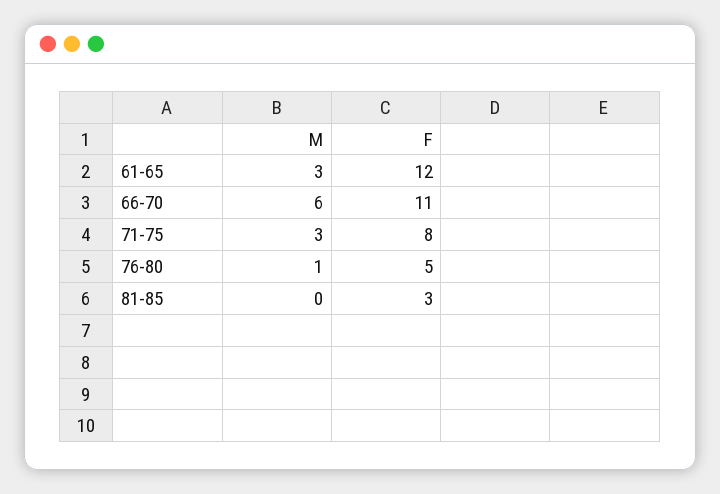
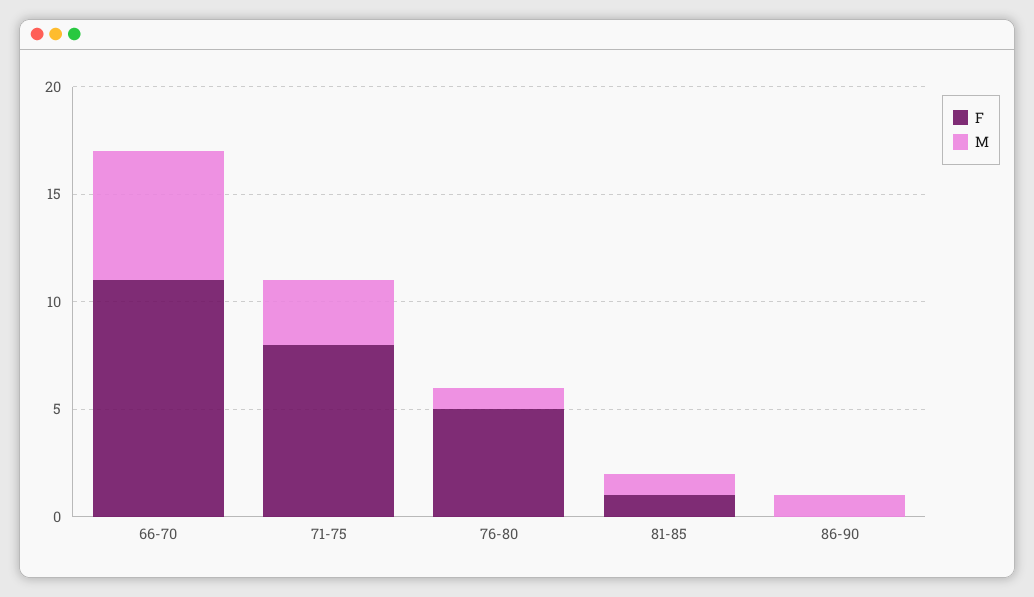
M, 61-65: 3 -> none
F, 61-65: 12 -> none
M, 81-85: 0 -> 1
F, 81-85: 3 -> 1
F, 86-90: none -> 0
M, 86-90: none -> 1

